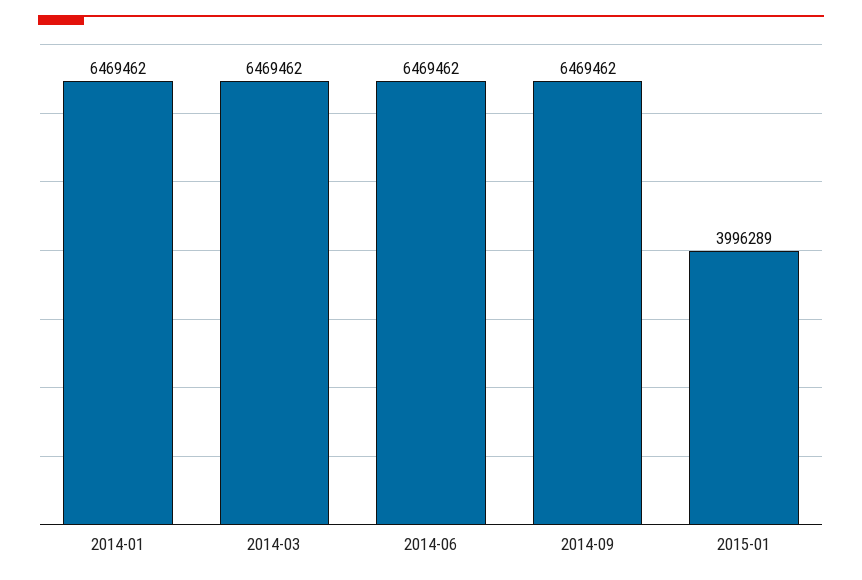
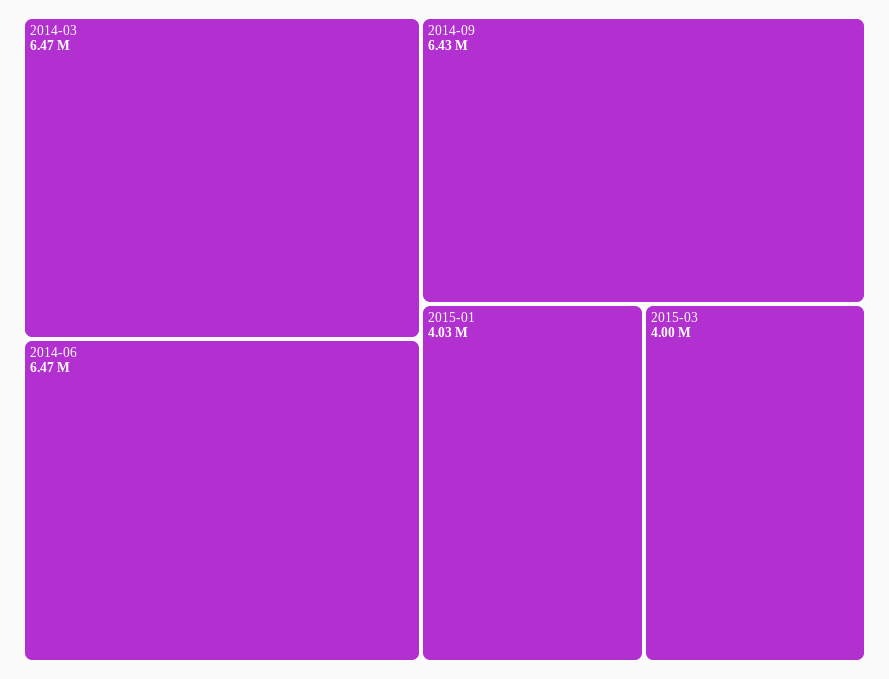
2014-01: 6469462 -> none
2014-09: 6469462 -> 6430000
2015-01: 3996289 -> 4030000
2015-03: none -> 4000000

